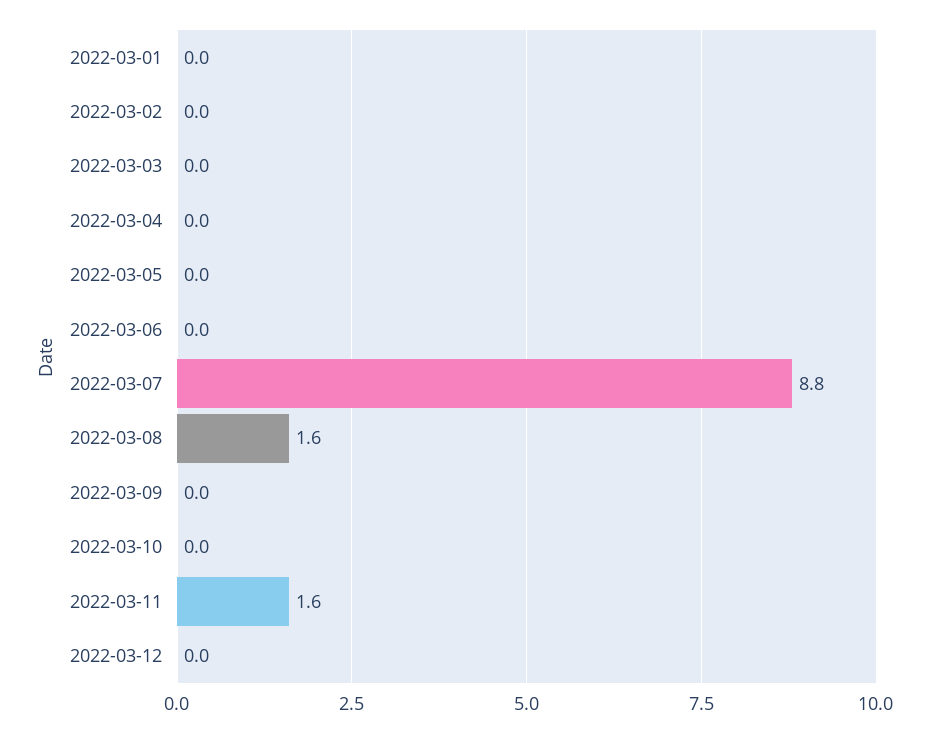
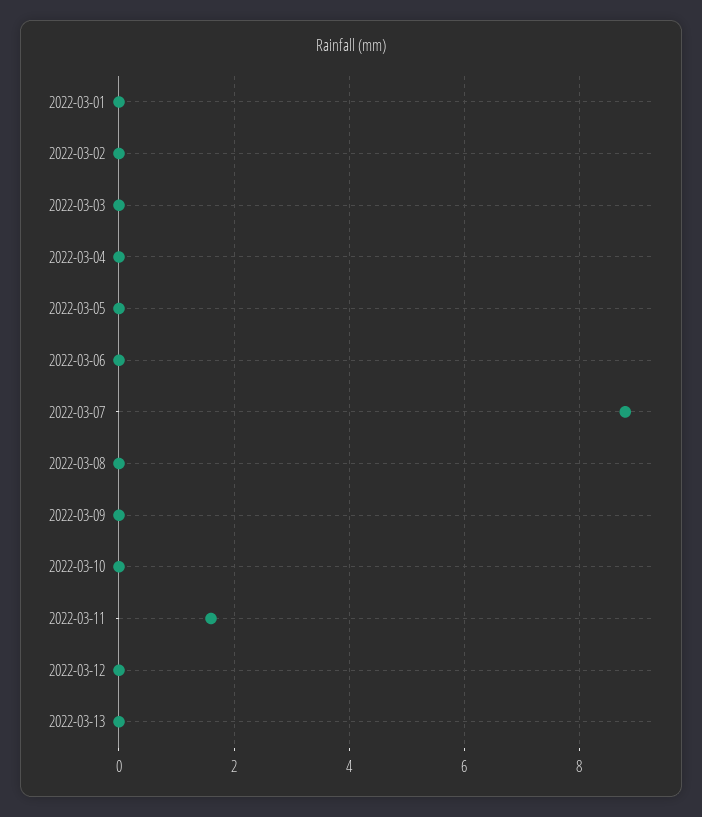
2022-03-08: 1.6 -> 0
2022-03-13: none -> 0

